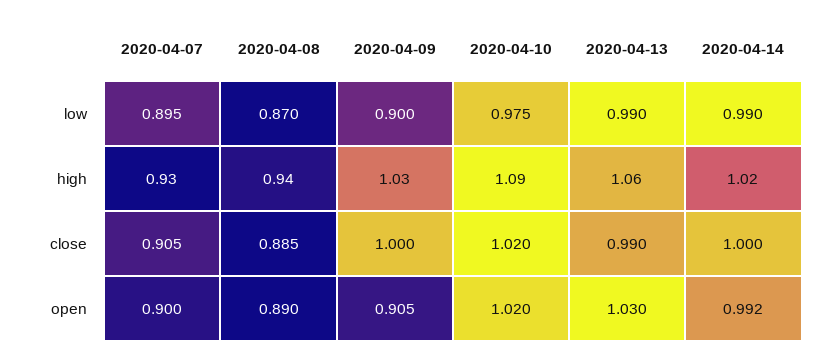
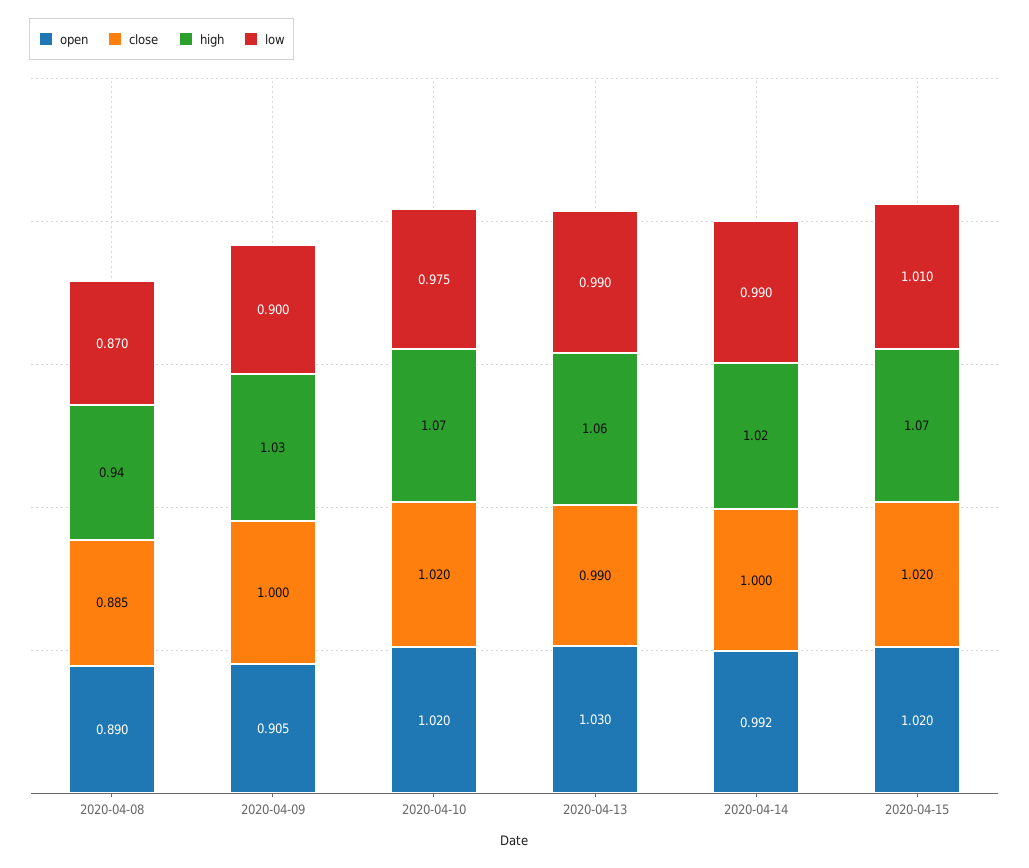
low, 2020-04-07: 0.895 -> none
high, 2020-04-07: 0.93 -> none
high, 2020-04-10: 1.09 -> 1.07
close, 2020-04-07: 0.905 -> none
open, 2020-04-07: 0.9 -> none
open, 2020-04-15: none -> 1.02
close, 2020-04-15: none -> 1.02
high, 2020-04-15: none -> 1.07
low, 2020-04-15: none -> 1.01

